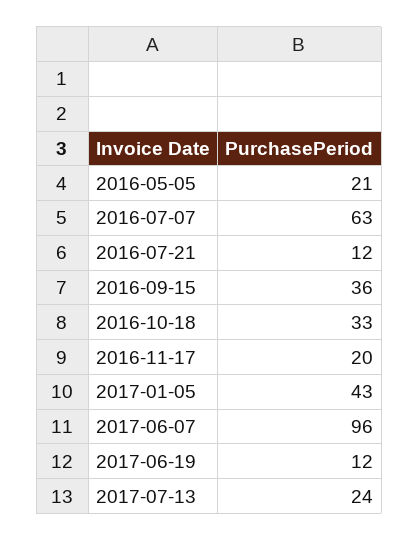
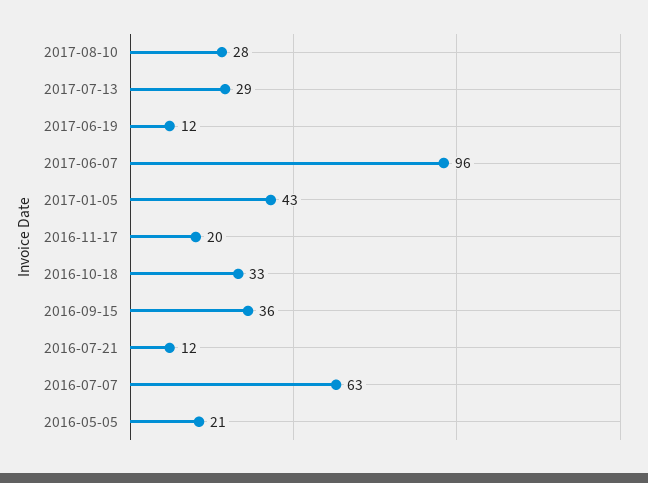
2017-07-13: 24 -> 29
2017-08-10: none -> 28

